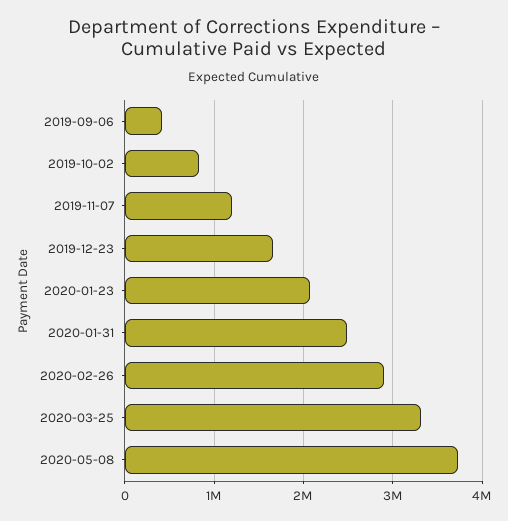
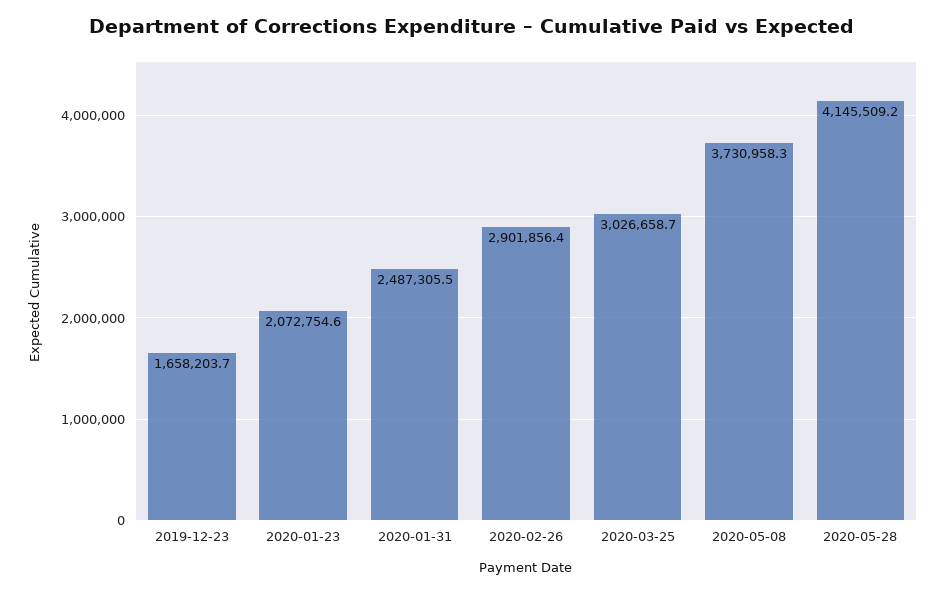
2019-09-06: 400000 -> none
2019-10-02: 800000 -> none
2019-11-07: 1200000 -> none
2020-03-25: 3300000 -> 3026658.7
2020-05-28: none -> 4145509.2

